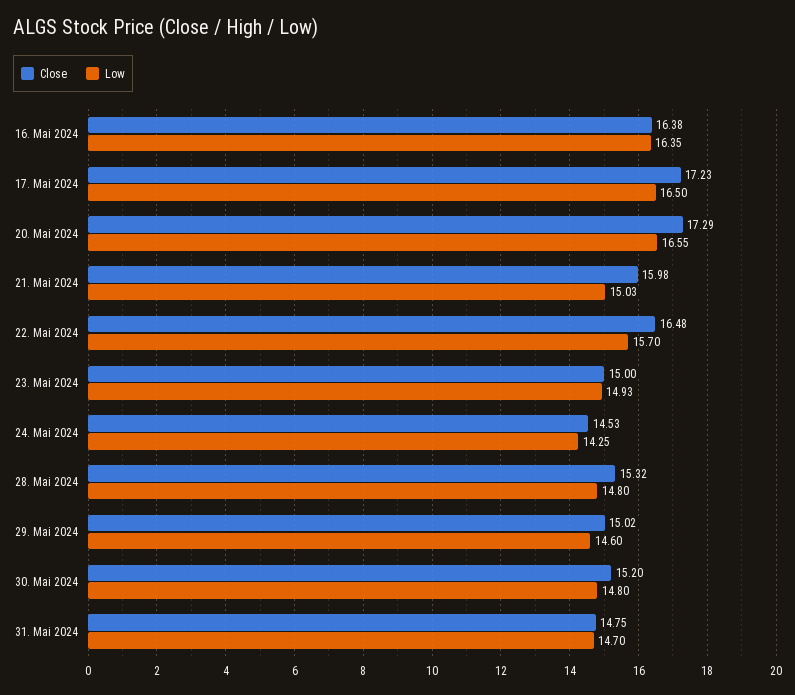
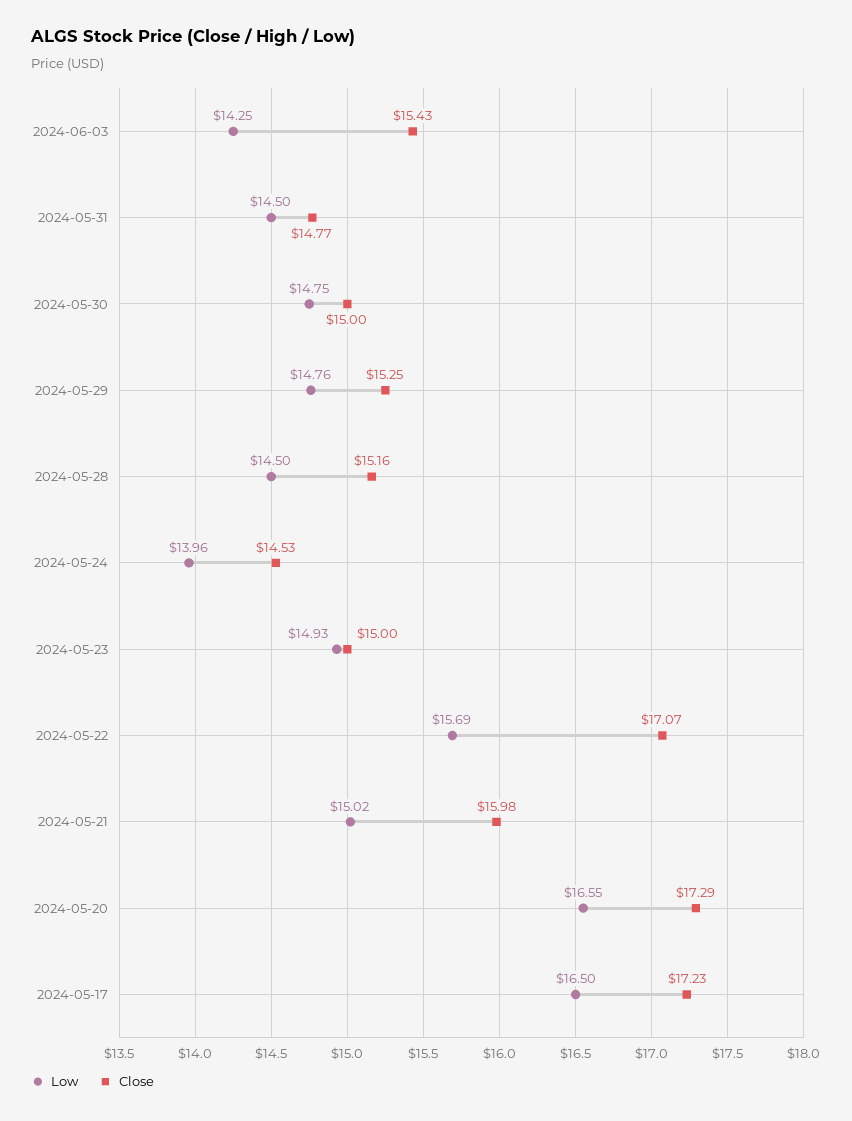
Close, 16. Mai 2024: 16.38 -> none
Low, 16. Mai 2024: 16.35 -> none
Low, 21. Mai 2024: 15.03 -> 15.02
Close, 22. Mai 2024: 16.48 -> 17.07
Low, 22. Mai 2024: 15.7 -> 15.69
Low, 24. Mai 2024: 14.25 -> 13.96
Close, 28. Mai 2024: 15.32 -> 15.16
Low, 28. Mai 2024: 14.8 -> 14.5
Close, 29. Mai 2024: 15.02 -> 15.25
Low, 29. Mai 2024: 14.6 -> 14.76
Close, 30. Mai 2024: 15.2 -> 15
Low, 30. Mai 2024: 14.8 -> 14.75
Close, 31. Mai 2024: 14.75 -> 14.77
Low, 31. Mai 2024: 14.7 -> 14.5
Low, 2024-06-03: none -> 14.25
Close, 2024-06-03: none -> 15.43

